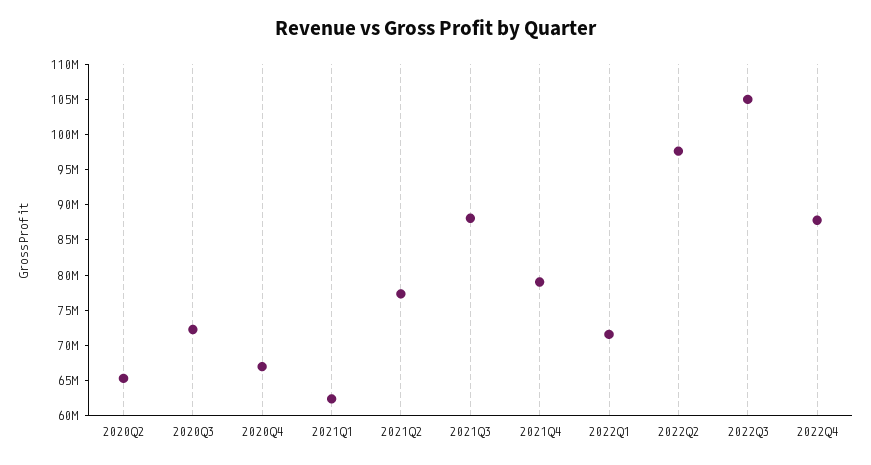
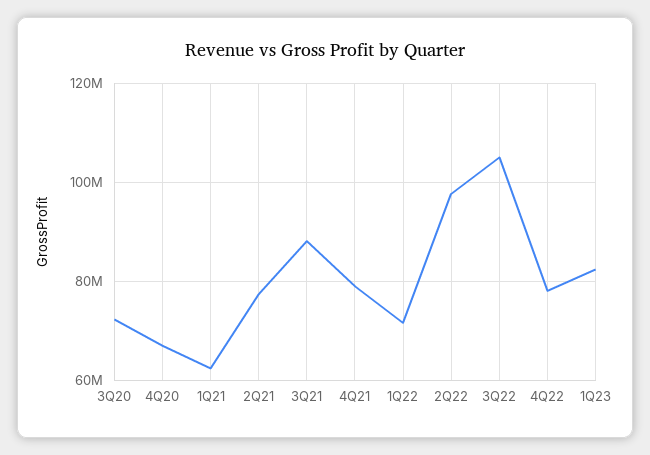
2020Q2: 65000000 -> none
2022Q4: 87500000 -> 78000000
1Q23: none -> 82000000

